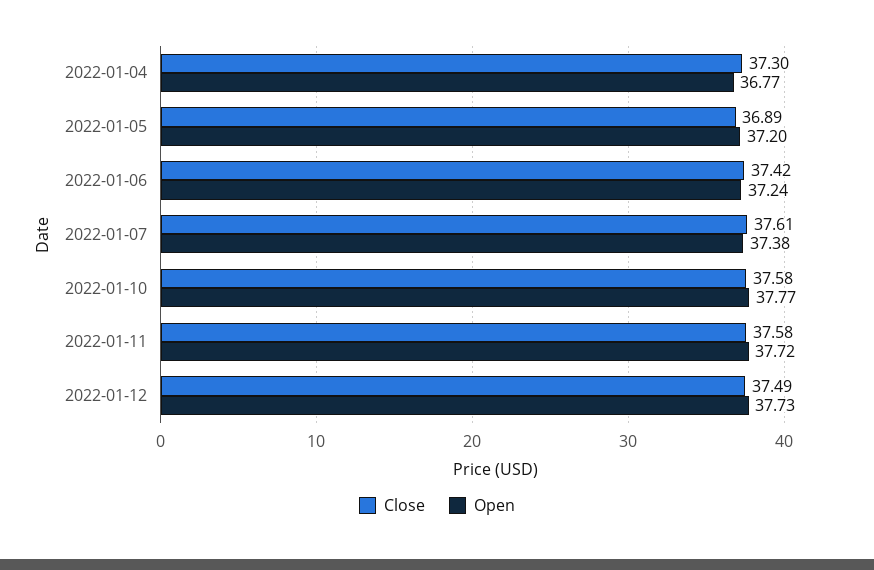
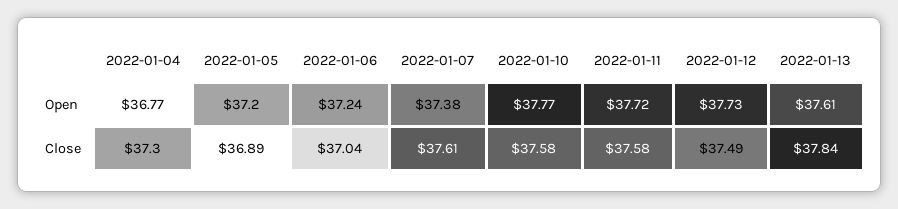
Close, 2022-01-06: 37.42 -> 37.04
Open, 2022-01-13: none -> 37.61
Close, 2022-01-13: none -> 37.84

